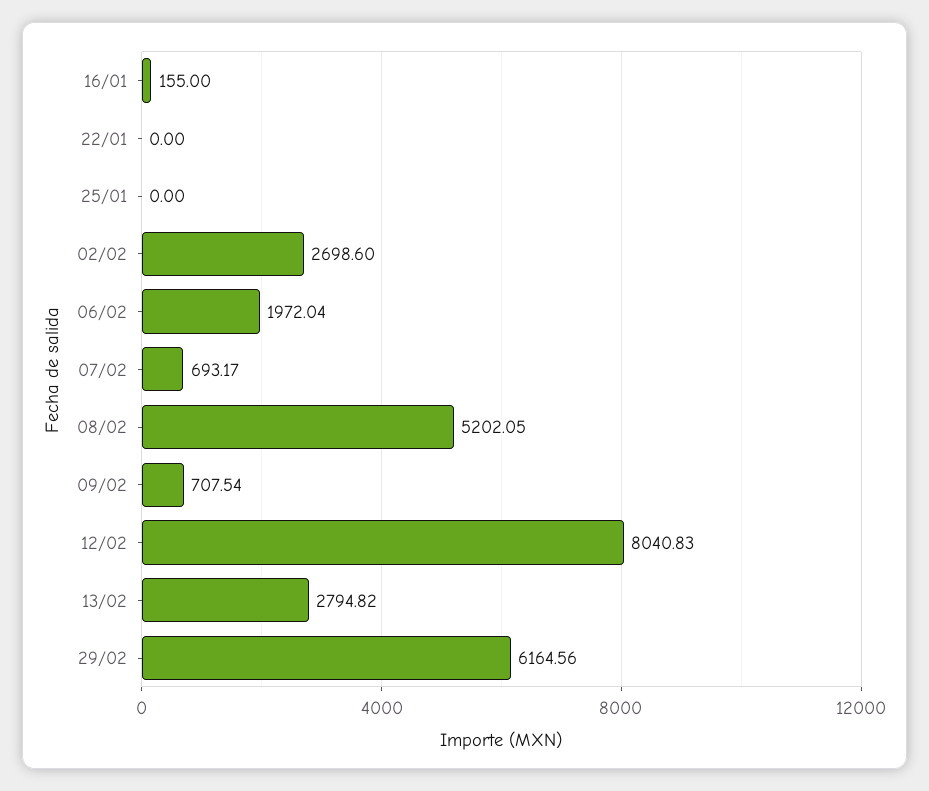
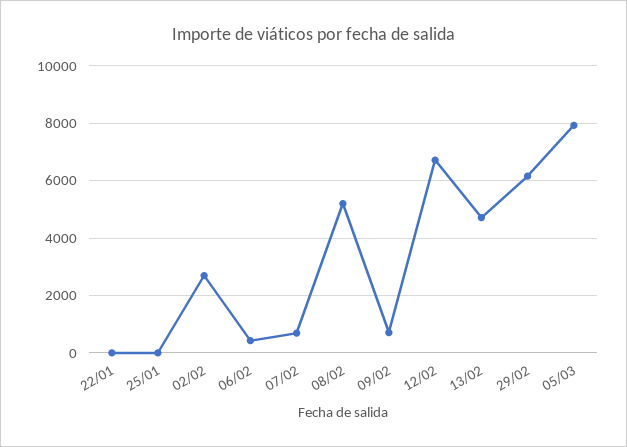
16/01: 155 -> none
06/02: 1972.04 -> 500
12/02: 8040.83 -> 6750
13/02: 2794.82 -> 4750
05/03: none -> 8000

